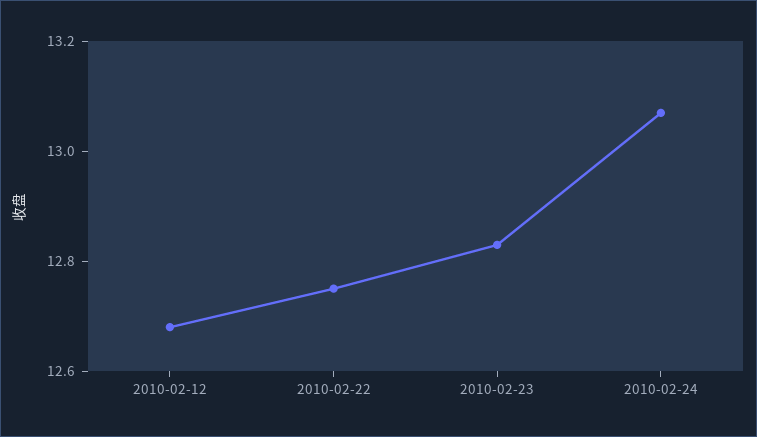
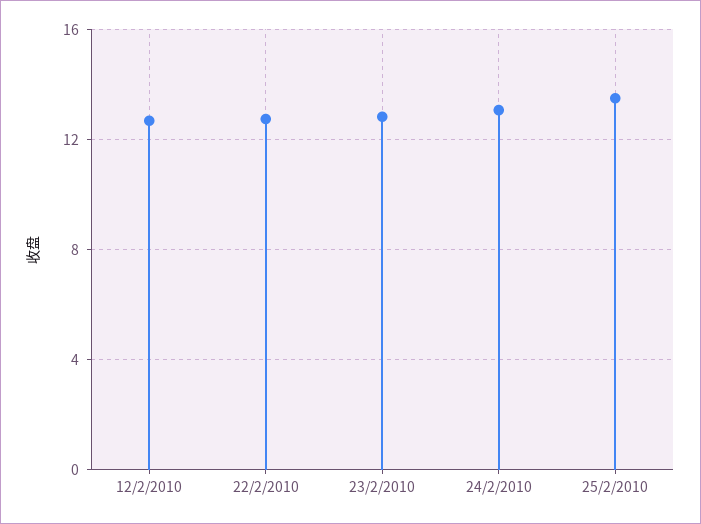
25/2/2010: none -> 13.5

